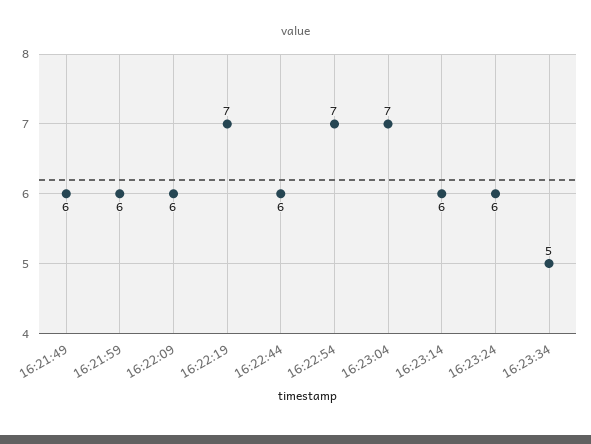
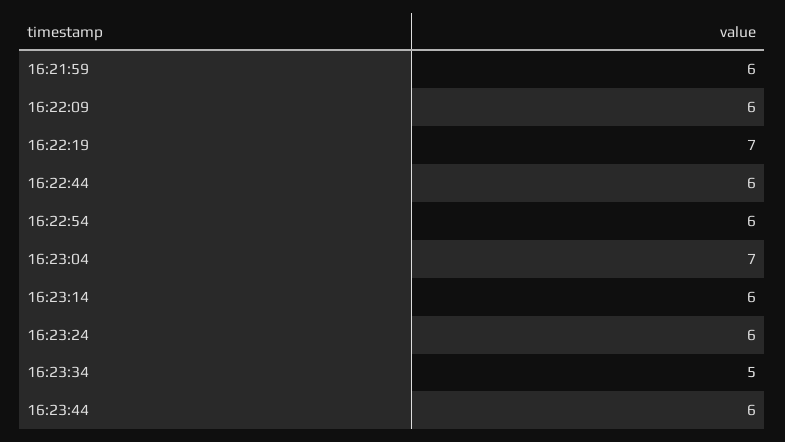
16:21:49: 6 -> none
16:22:54: 7 -> 6
16:23:44: none -> 6

